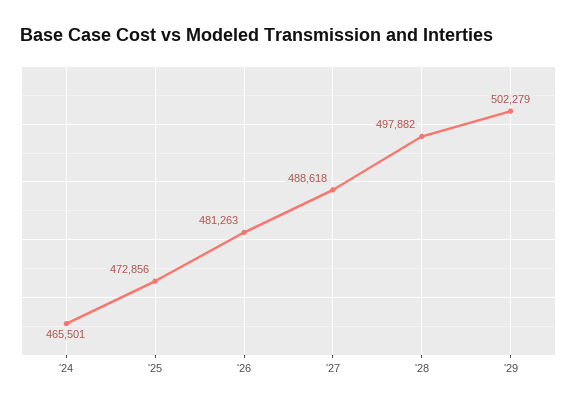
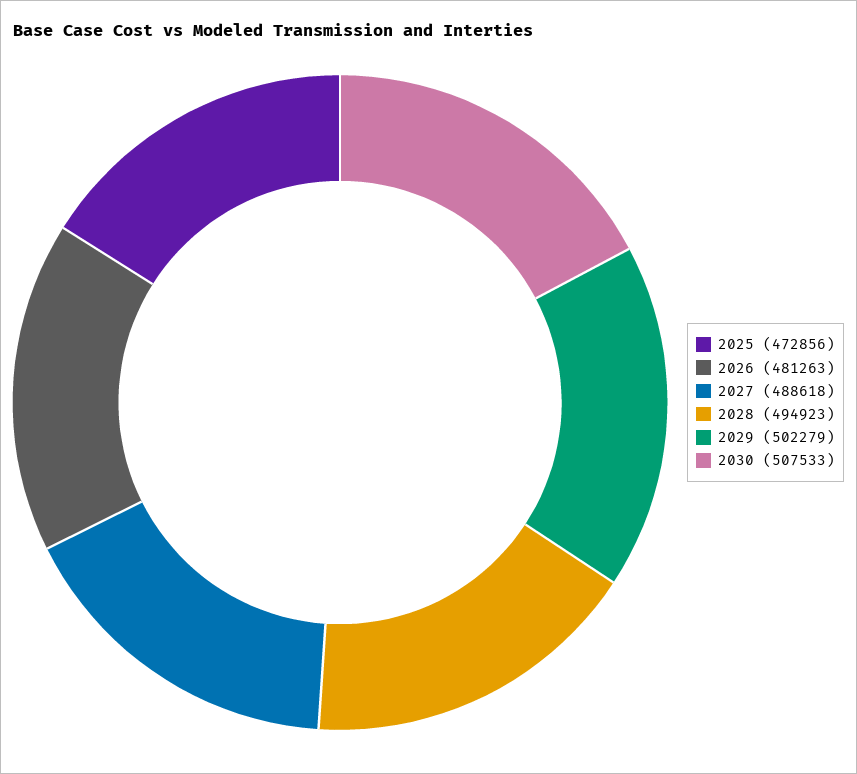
'24: 465501 -> none
'28: 497882 -> 494923
2030: none -> 507533

